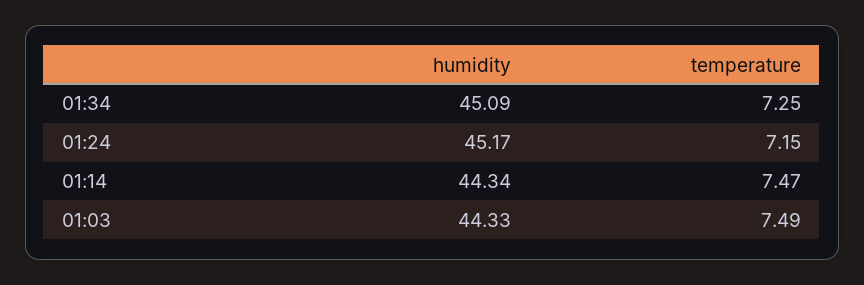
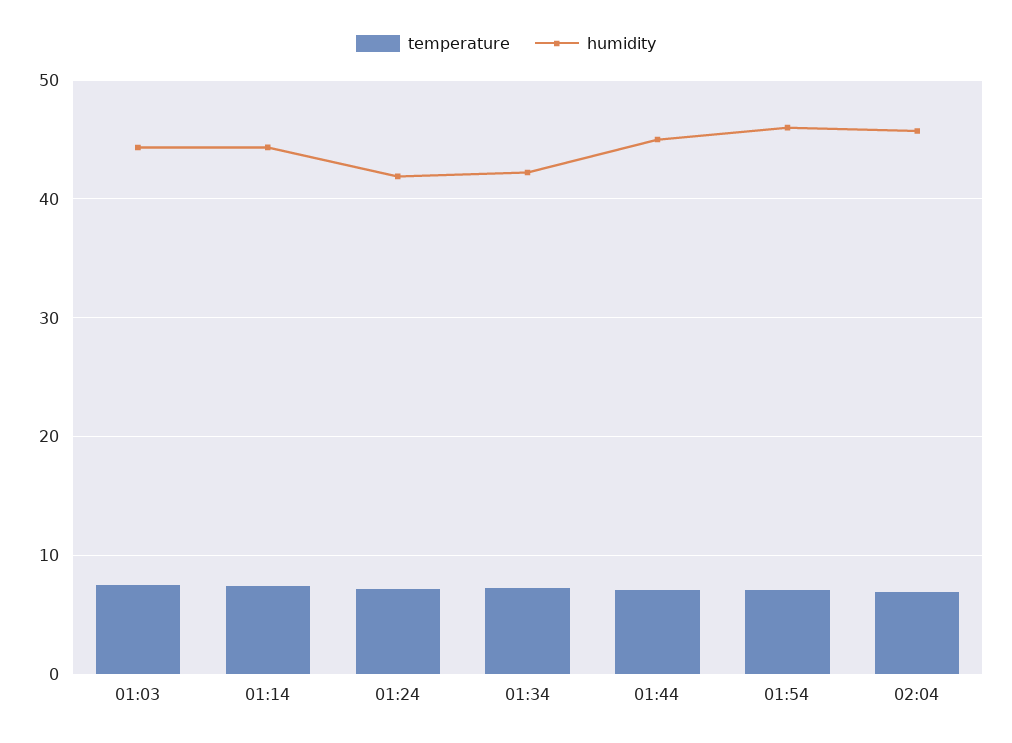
humidity, 01:34: 45.09 -> 42
humidity, 01:24: 45.17 -> 42
temperature, 01:44: none -> 7
humidity, 01:44: none -> 45
temperature, 01:54: none -> 7
humidity, 01:54: none -> 46
temperature, 02:04: none -> 7
humidity, 02:04: none -> 46

